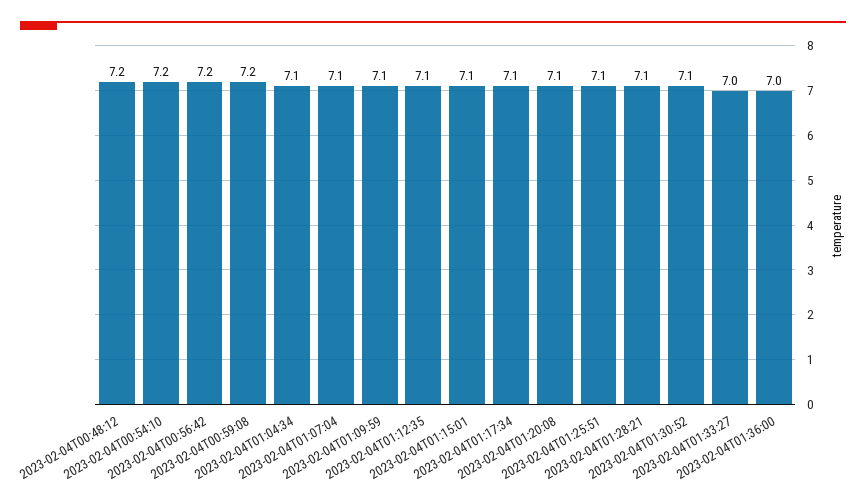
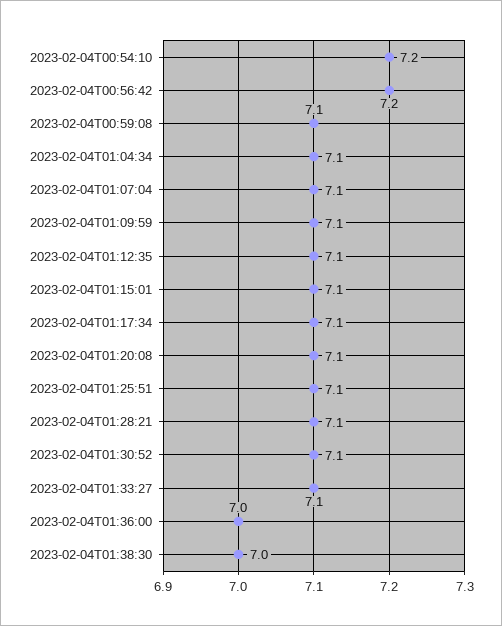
2023-02-04T00:48:12: 7.2 -> none
2023-02-04T00:59:08: 7.2 -> 7.1
2023-02-04T01:33:27: 7 -> 7.1
2023-02-04T01:38:30: none -> 7

